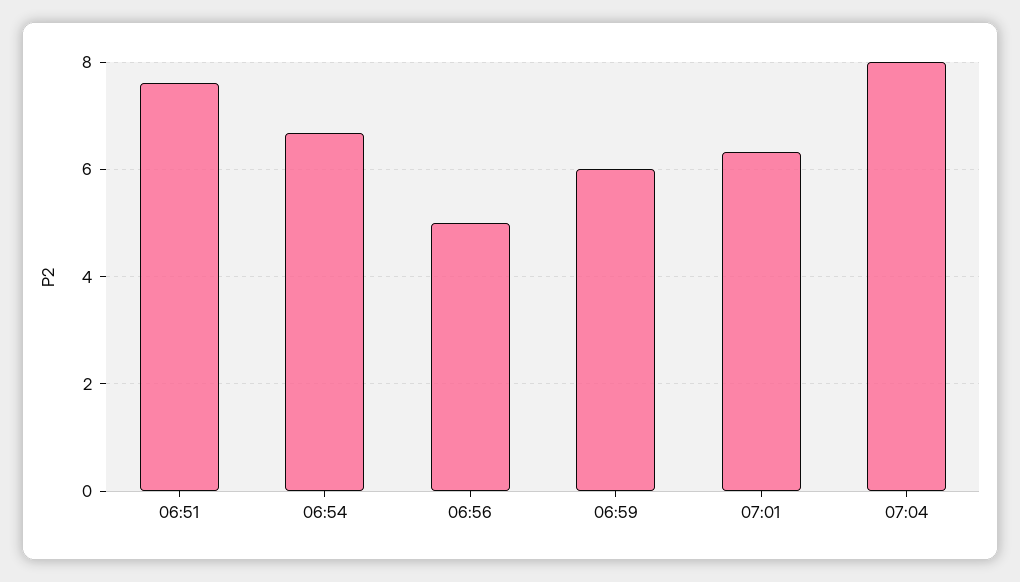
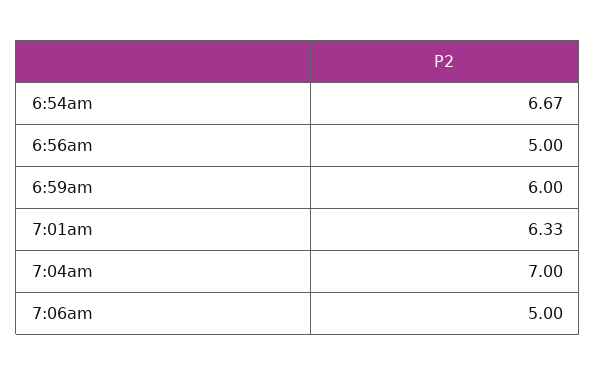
06:51: 7.6 -> none
07:04: 8 -> 7
7:06am: none -> 5

